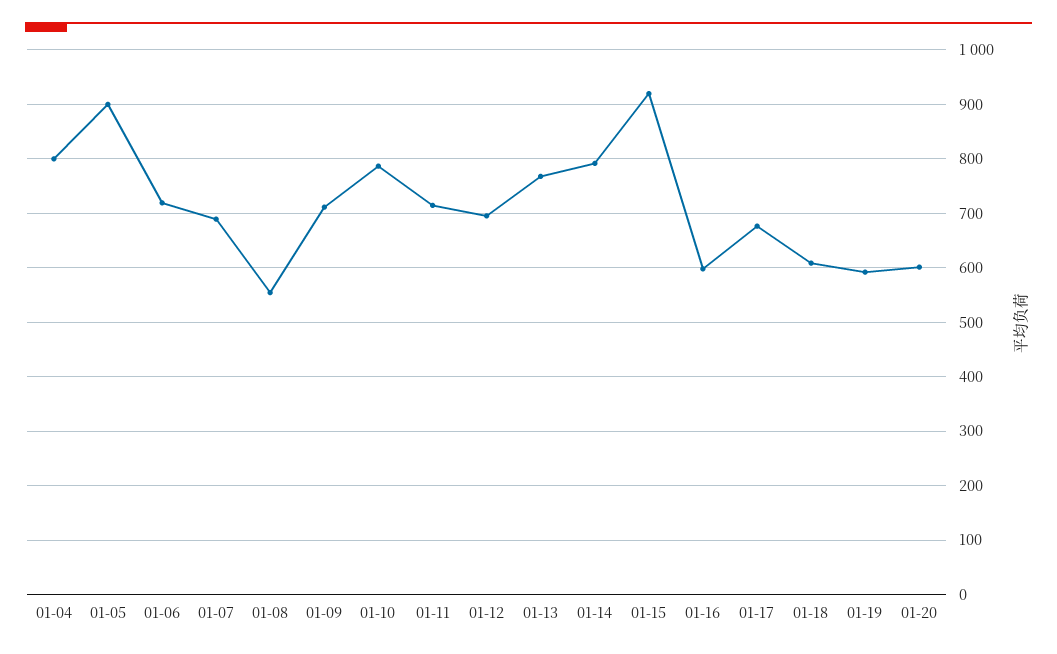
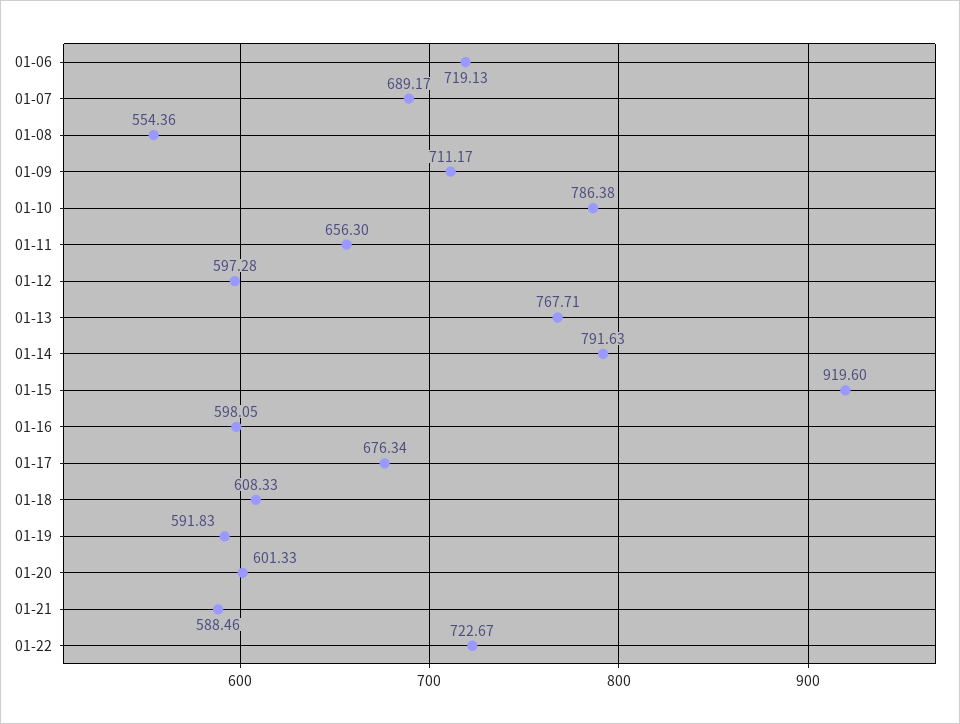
01-04: 800 -> none
01-05: 900 -> none
01-11: 720 -> 656.3
01-12: 700 -> 597.28
01-21: none -> 588.46
01-22: none -> 722.67

